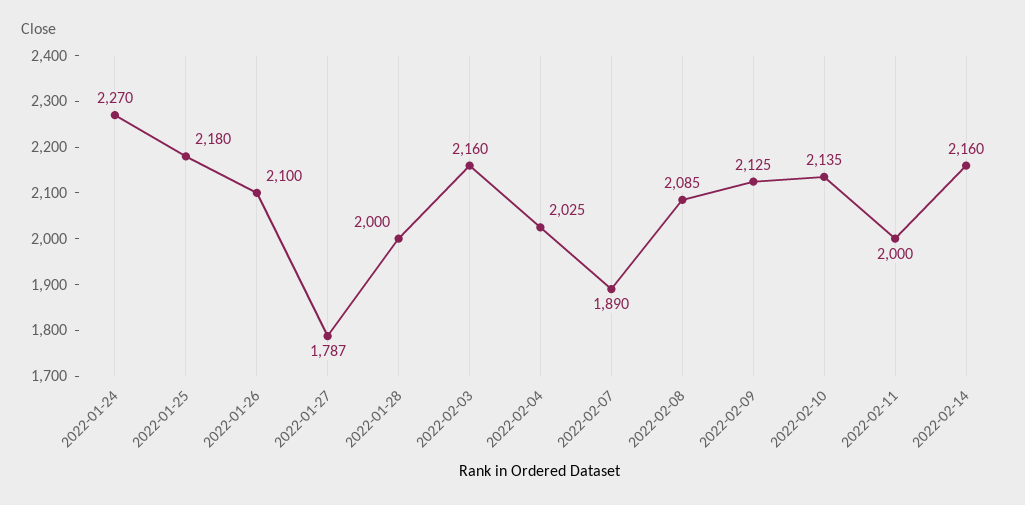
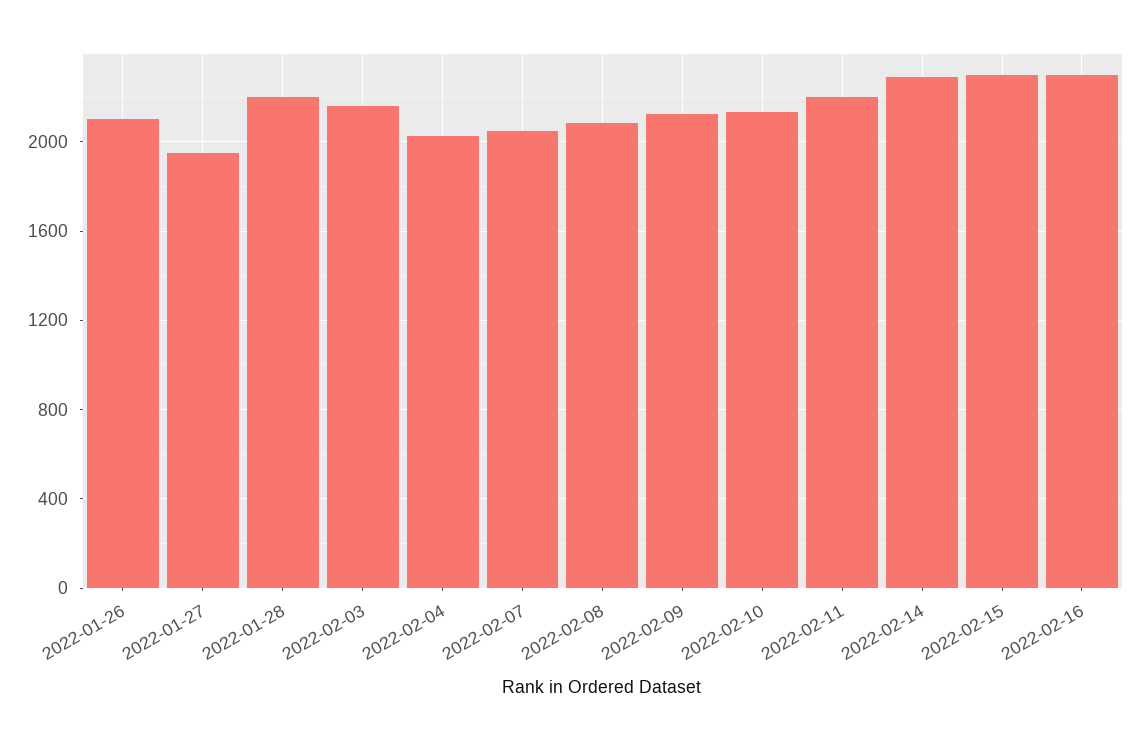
2022-01-24: 2270 -> none
2022-01-25: 2180 -> none
2022-01-27: 1787 -> 1950
2022-01-28: 2000 -> 2200
2022-02-07: 1890 -> 2050
2022-02-11: 2000 -> 2200
2022-02-14: 2160 -> 2300
2022-02-15: none -> 2300
2022-02-16: none -> 2300

